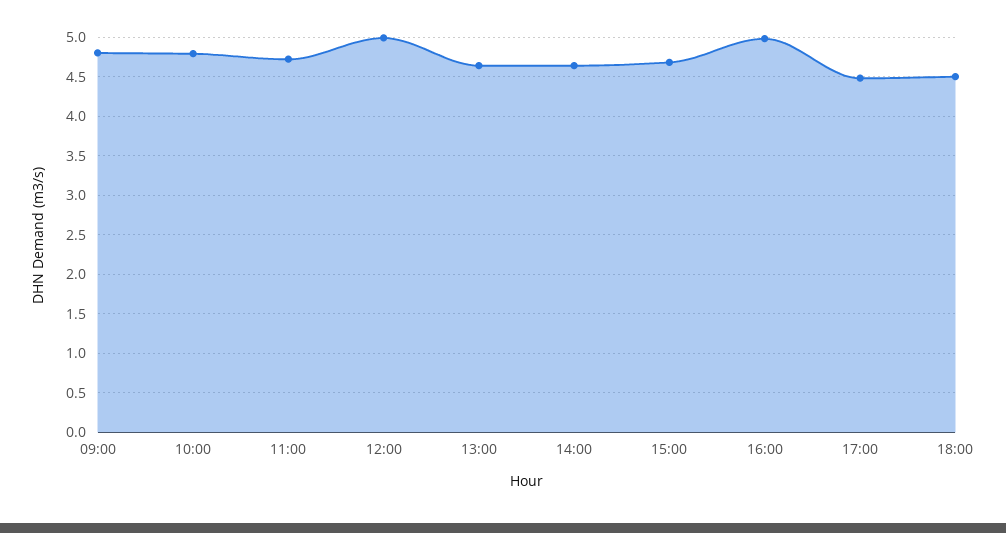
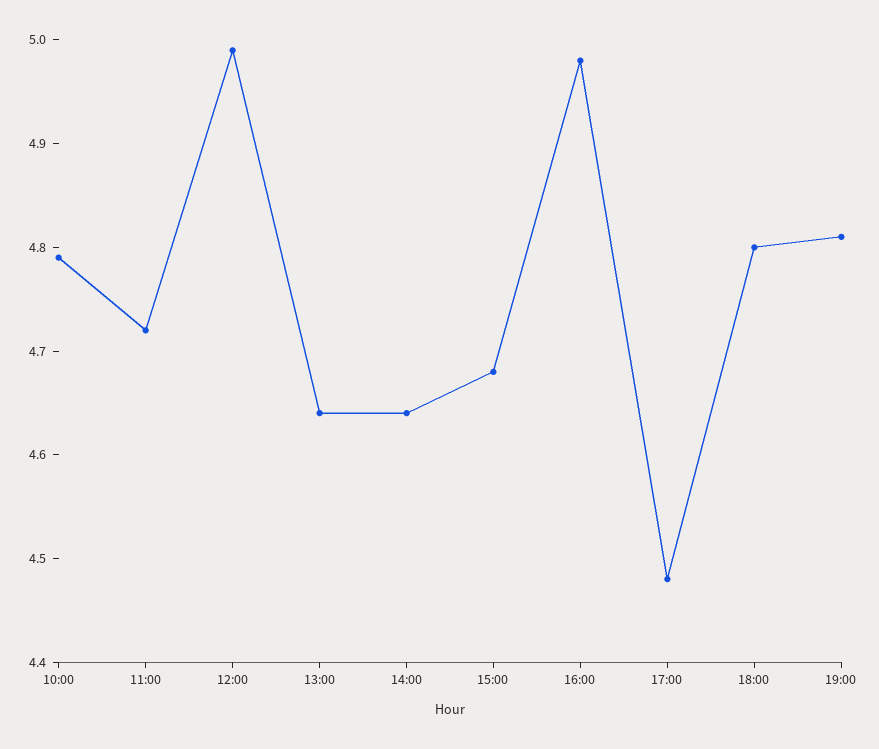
09:00: 4.8 -> none
18:00: 4.5 -> 4.8
19:00: none -> 4.81

